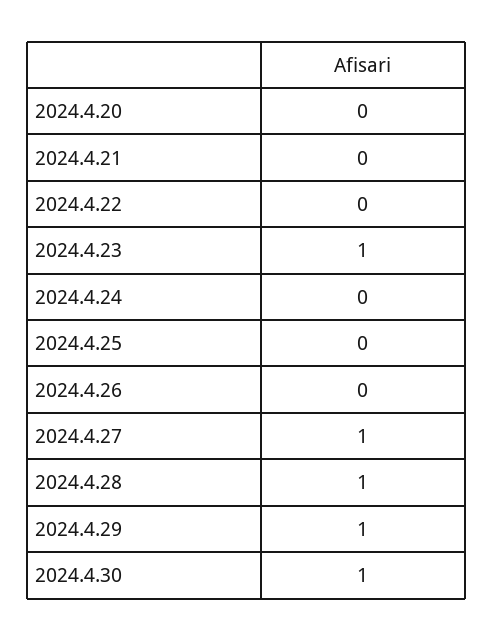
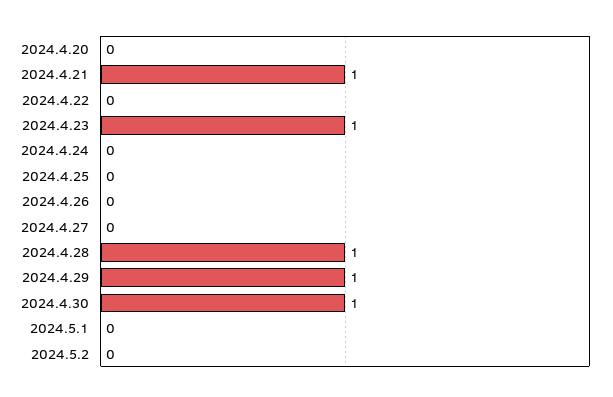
2024.4.21: 0 -> 1
2024.4.27: 1 -> 0
2024.5.1: none -> 0
2024.5.2: none -> 0

